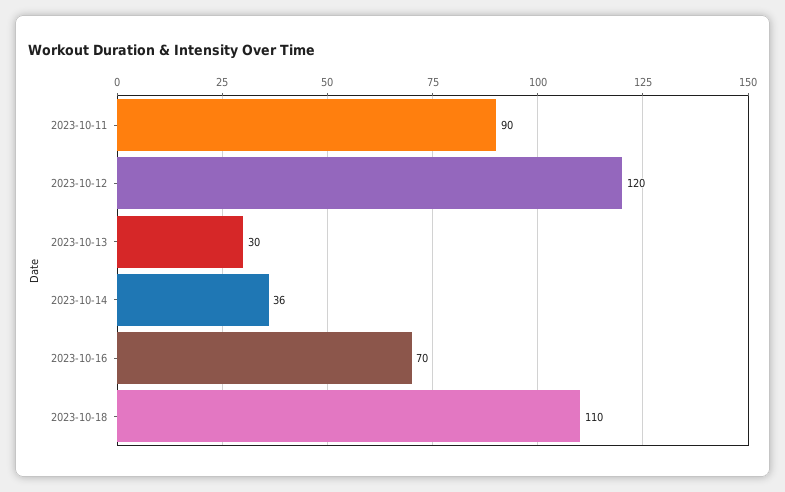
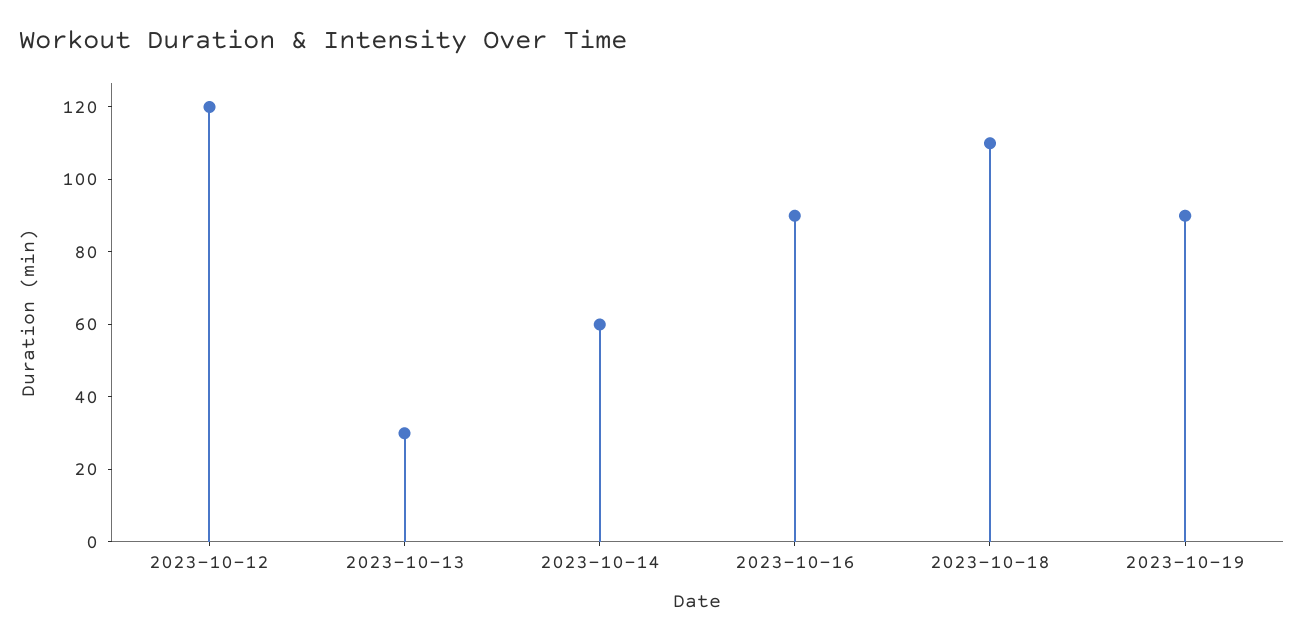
2023-10-11: 90 -> none
2023-10-14: 36 -> 60
2023-10-16: 70 -> 90
2023-10-19: none -> 90

